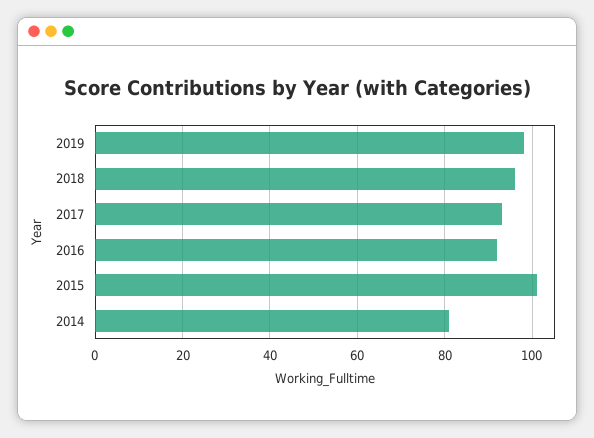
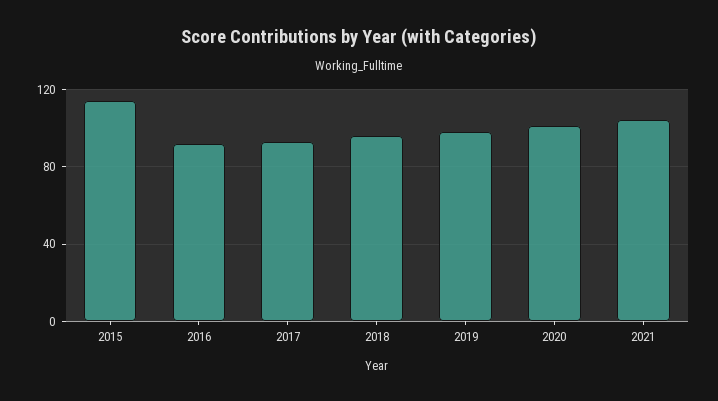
2015: 100 -> 115
2014: 80 -> none
2020: none -> 100
2021: none -> 105

